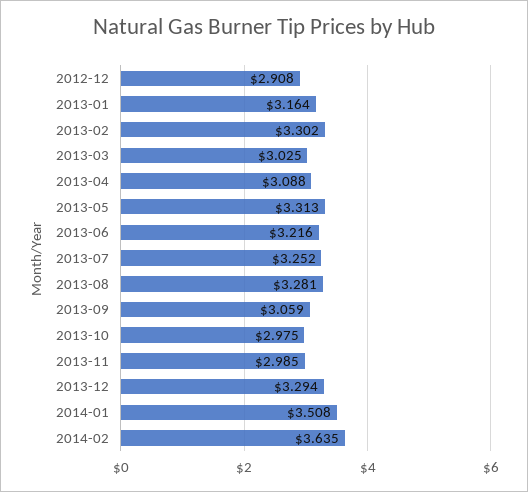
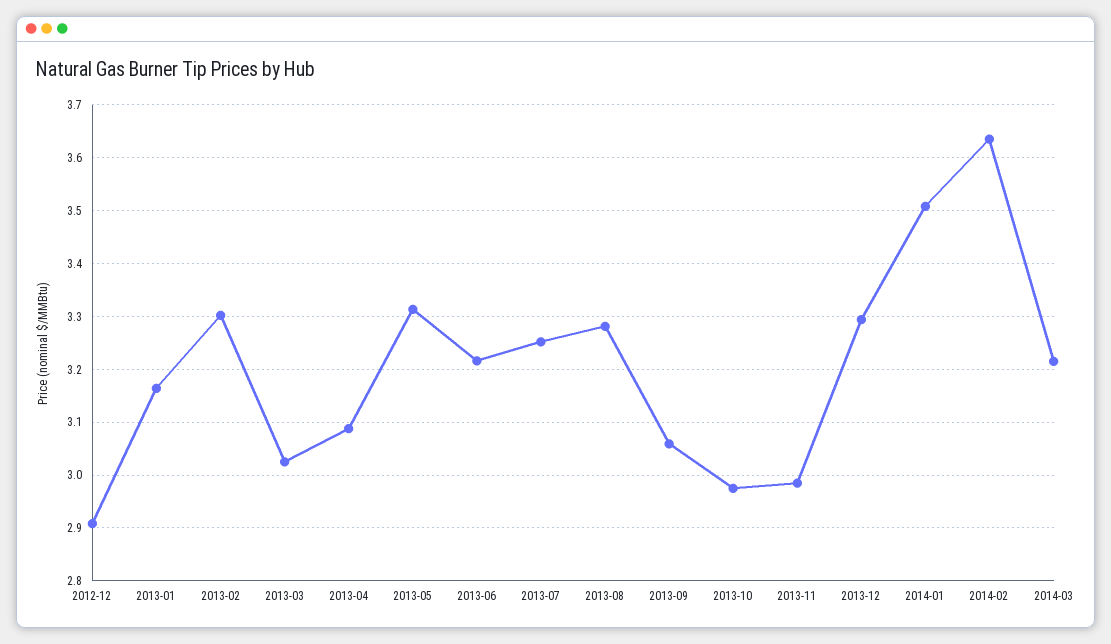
2014-03: none -> 3.22

